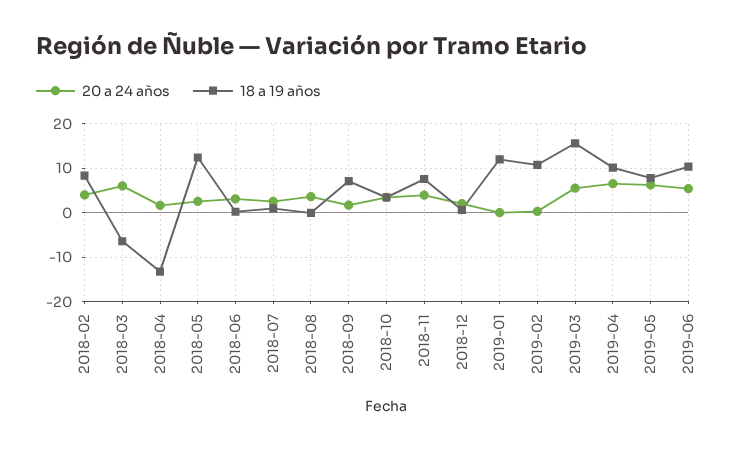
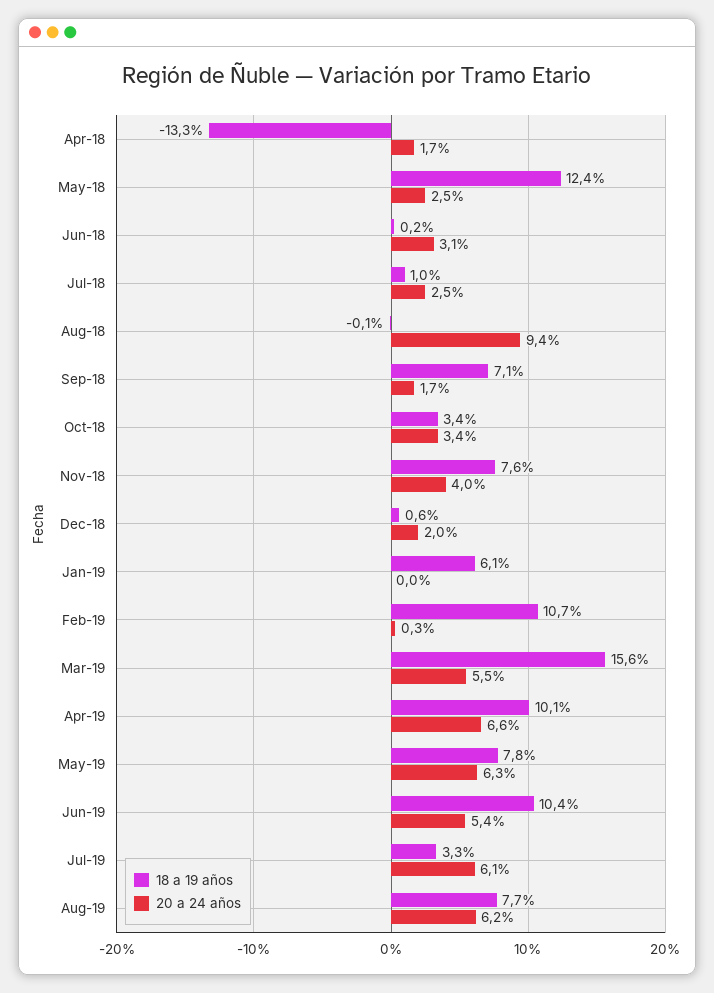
20 a 24 años, 2018-02: 4 -> none
18 a 19 años, 2018-02: 8 -> none
20 a 24 años, 2018-03: 6 -> none
18 a 19 años, 2018-03: -6 -> none
20 a 24 años, 2018-08: 4 -> 9.4
18 a 19 años, 2019-01: 12 -> 6.1
18 a 19 años, Jul-19: none -> 3.3
20 a 24 años, Jul-19: none -> 6.1
18 a 19 años, Aug-19: none -> 7.7
20 a 24 años, Aug-19: none -> 6.2

